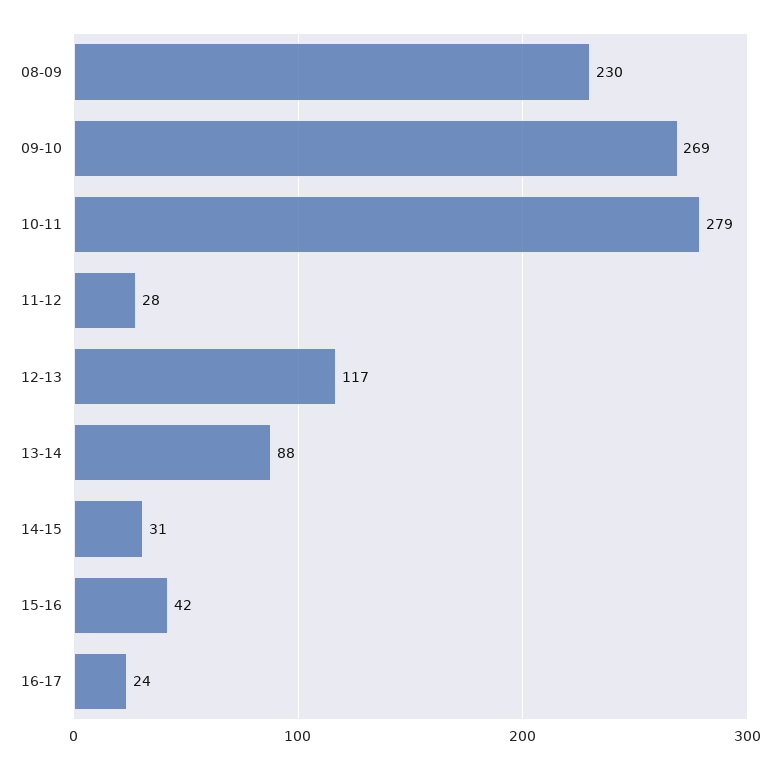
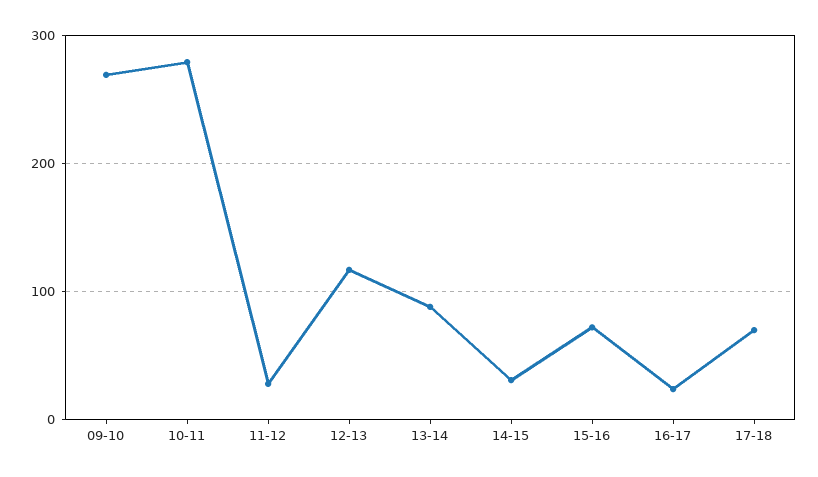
08-09: 230 -> none
15-16: 42 -> 70
17-18: none -> 70

